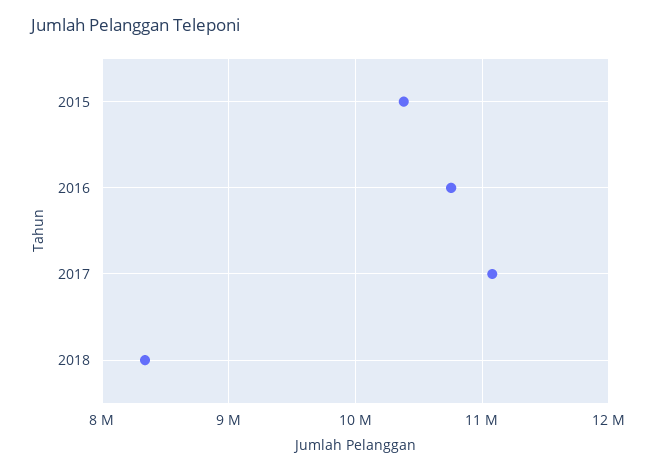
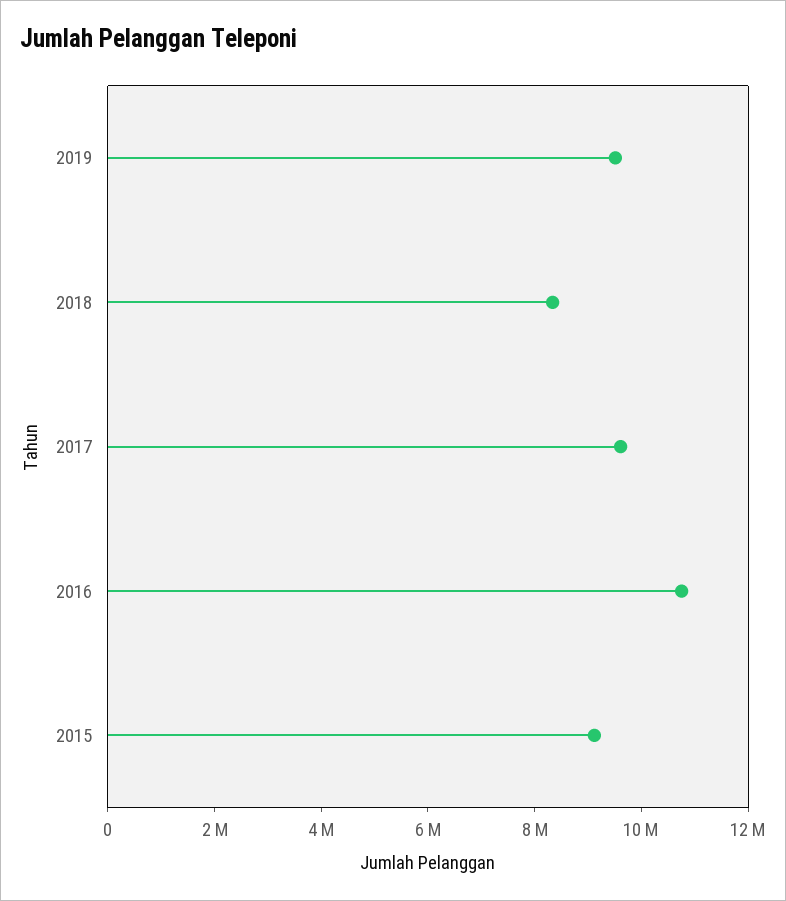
2015: 10400000 -> 9000000
2017: 11100000 -> 9500000
2019: none -> 9500000

